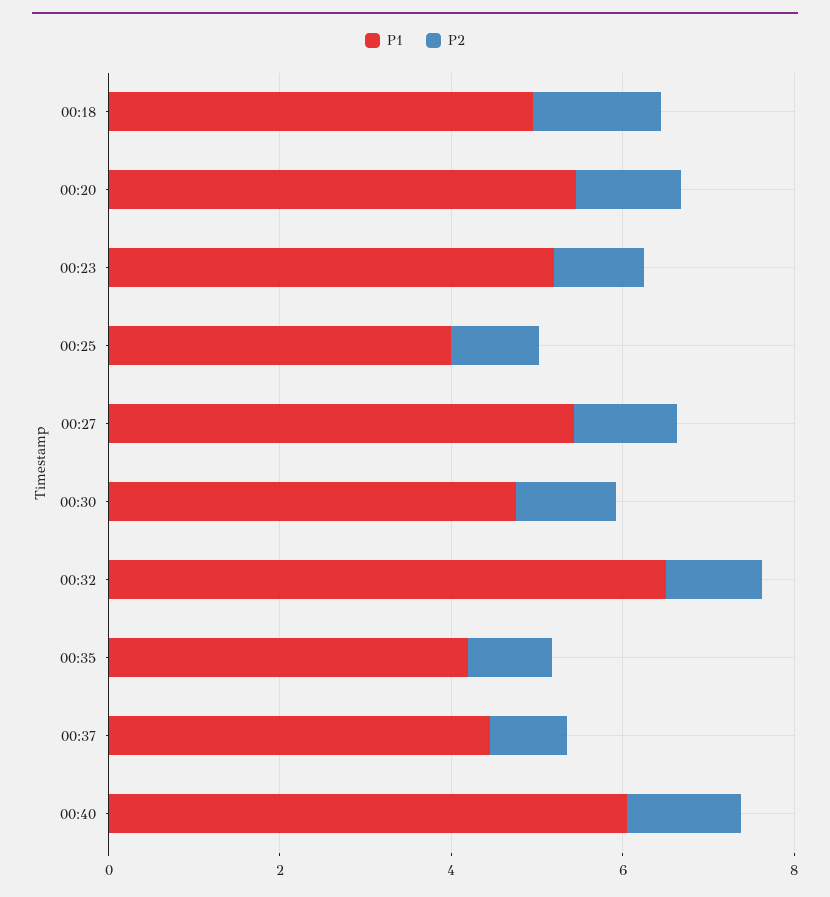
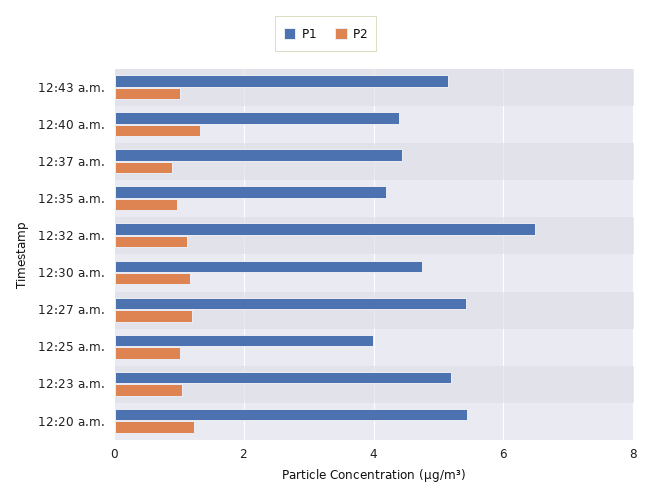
P1, 00:18: 5 -> none
P2, 00:18: 1.5 -> none
P1, 00:40: 6 -> 4.4
P1, 12:43 a.m.: none -> 5.2
P2, 12:43 a.m.: none -> 1

